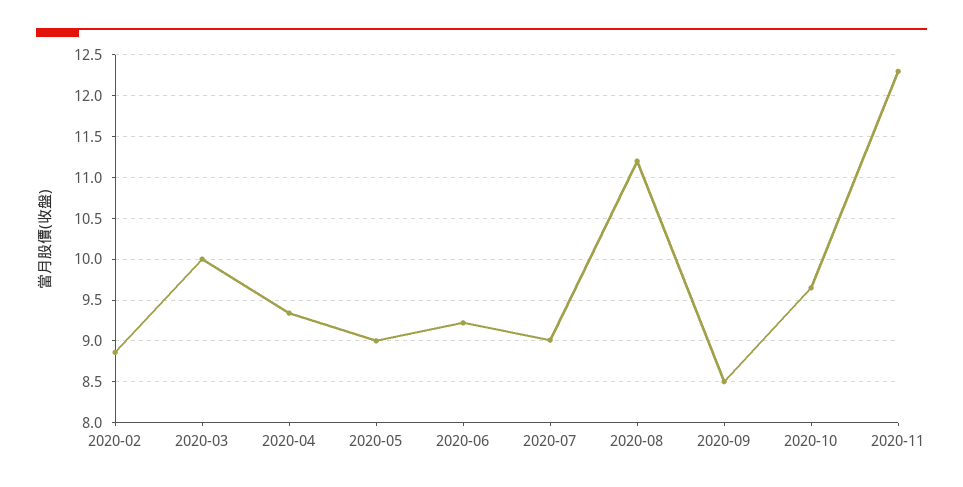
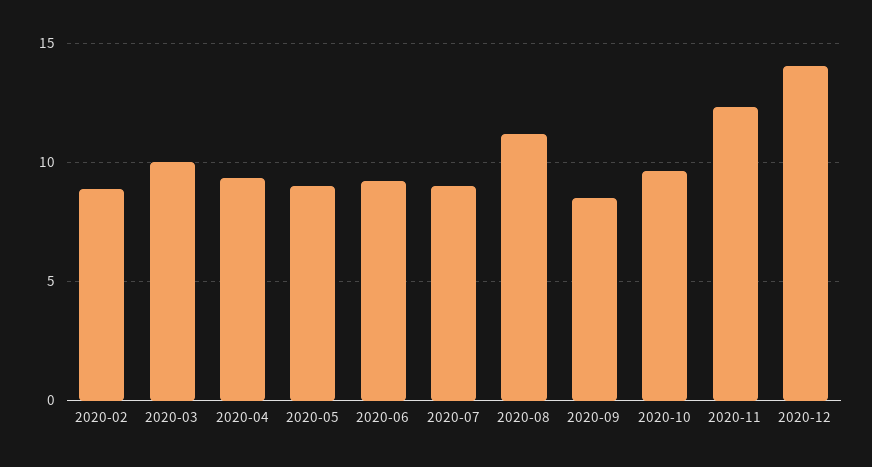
2020-12: none -> 14

